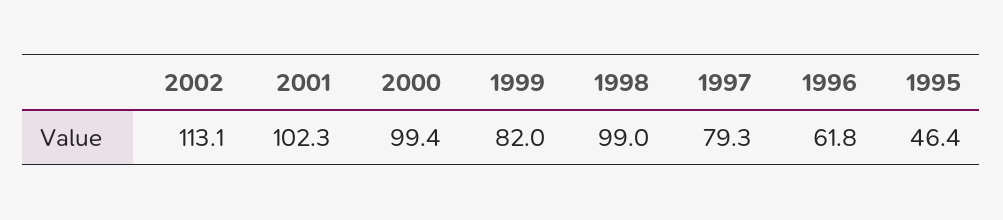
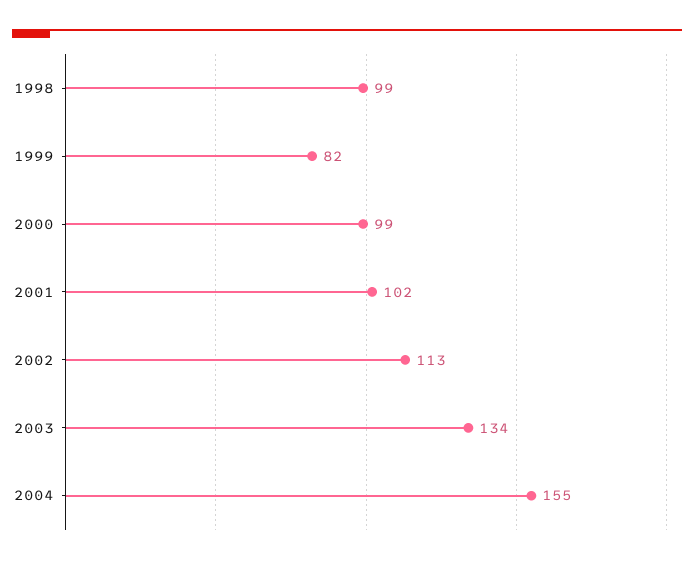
1997: 79.3 -> none
1996: 61.8 -> none
1995: 46.4 -> none
2003: none -> 134
2004: none -> 155

